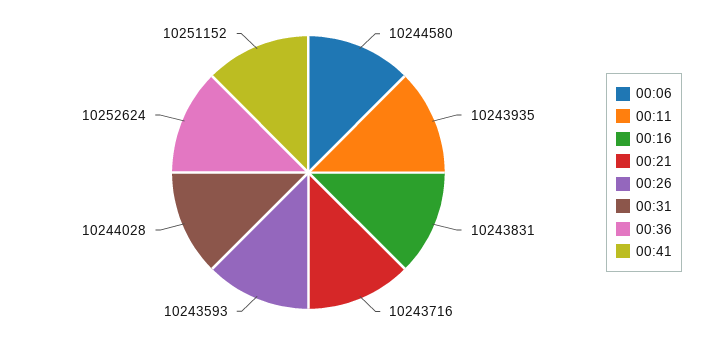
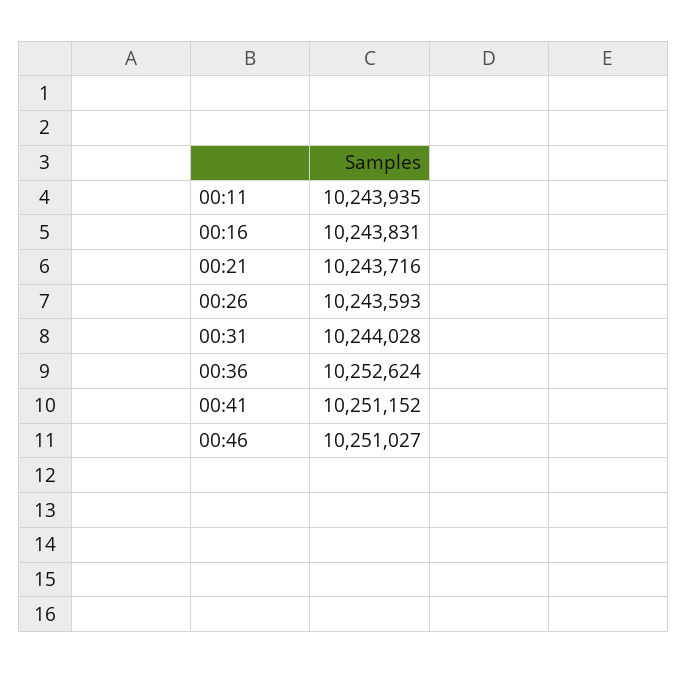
00:06: 10244580 -> none
00:46: none -> 10251027

